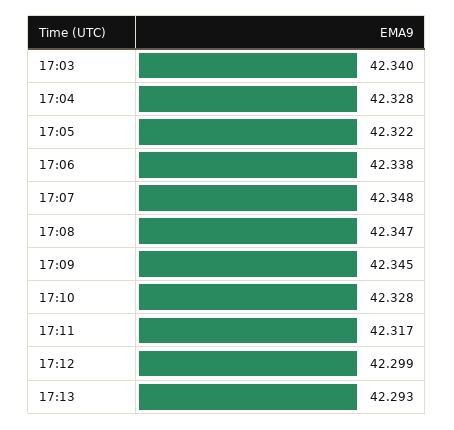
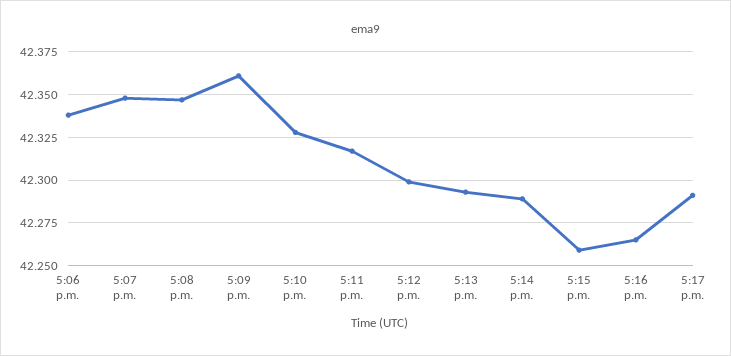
17:03: 42.34 -> none
17:04: 42.328 -> none
17:05: 42.322 -> none
17:09: 42.345 -> 42.36
5:14 p.m.: none -> 42.29
5:15 p.m.: none -> 42.26
5:16 p.m.: none -> 42.265
5:17 p.m.: none -> 42.29

